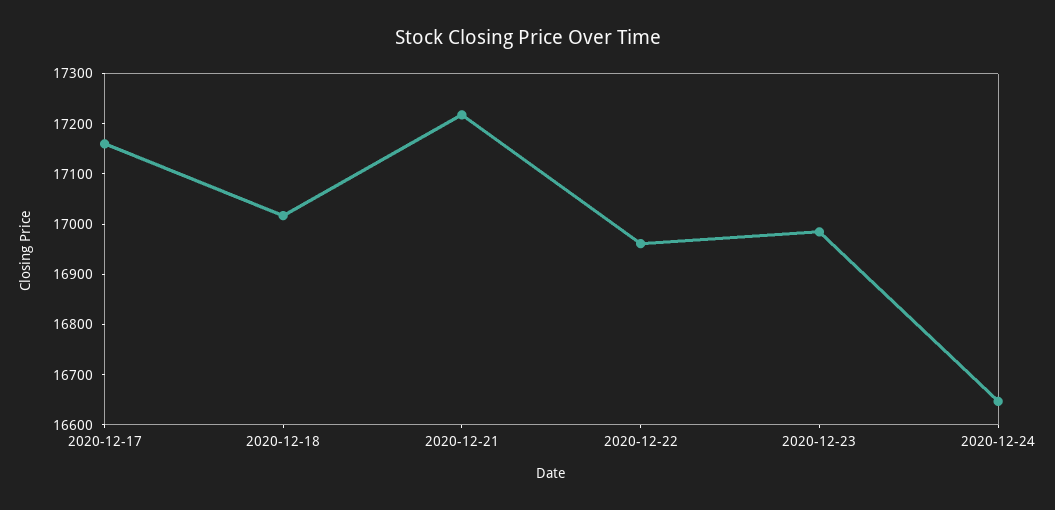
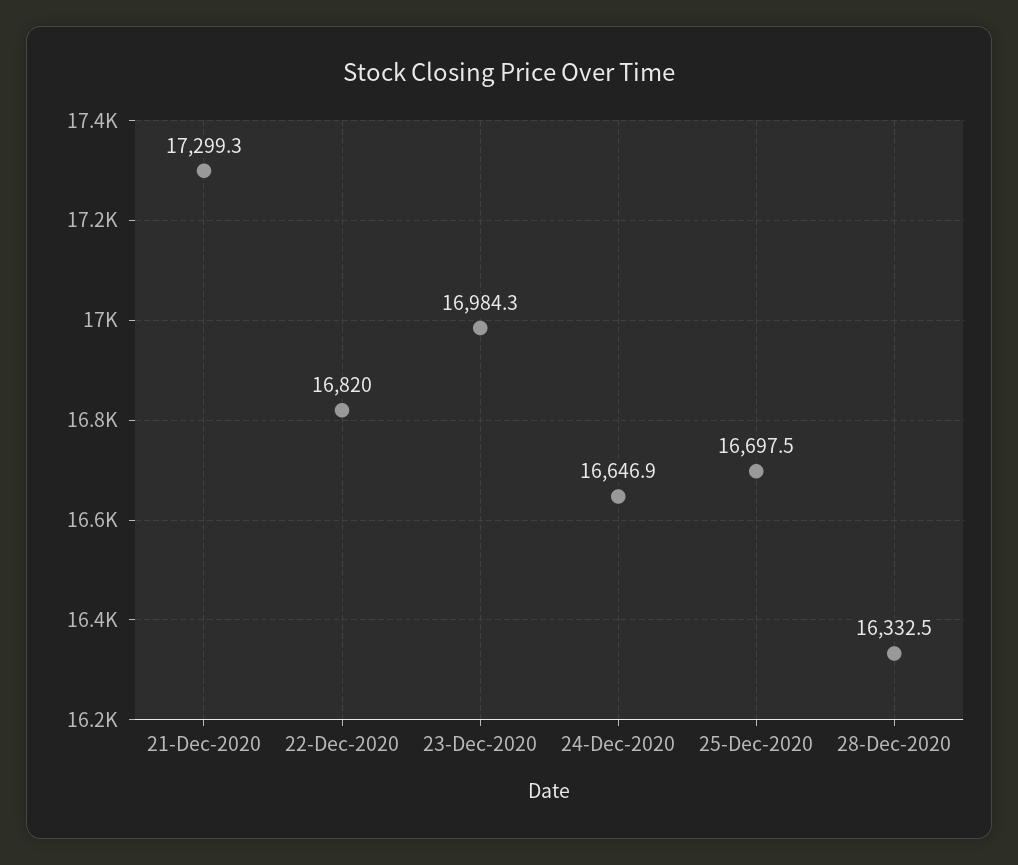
2020-12-17: 17160 -> none
2020-12-18: 17020 -> none
2020-12-21: 17220 -> 17299.3
2020-12-22: 16960 -> 16820
25-Dec-2020: none -> 16697.5
28-Dec-2020: none -> 16332.5

